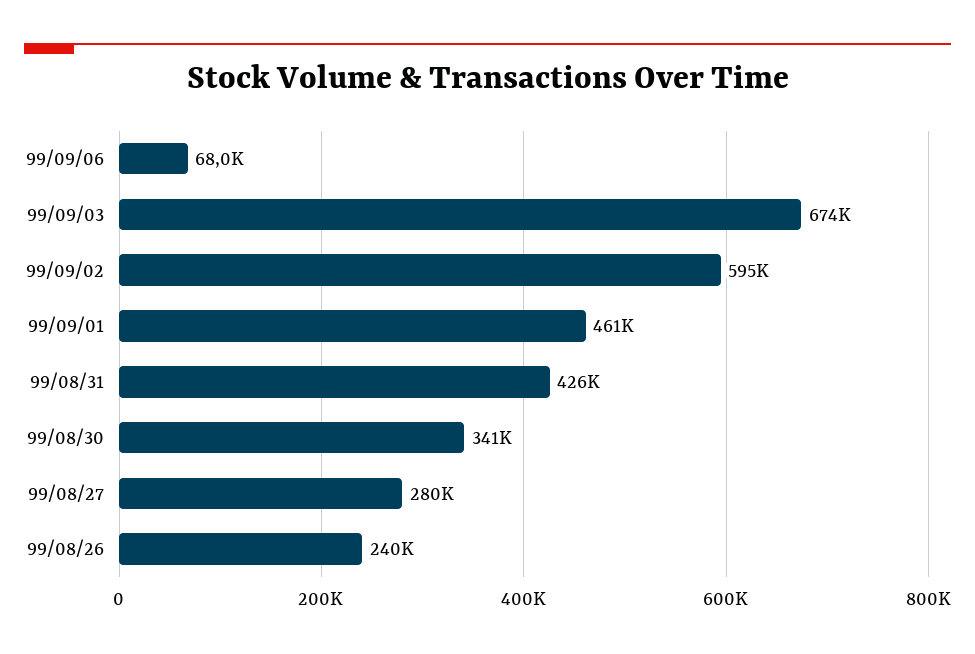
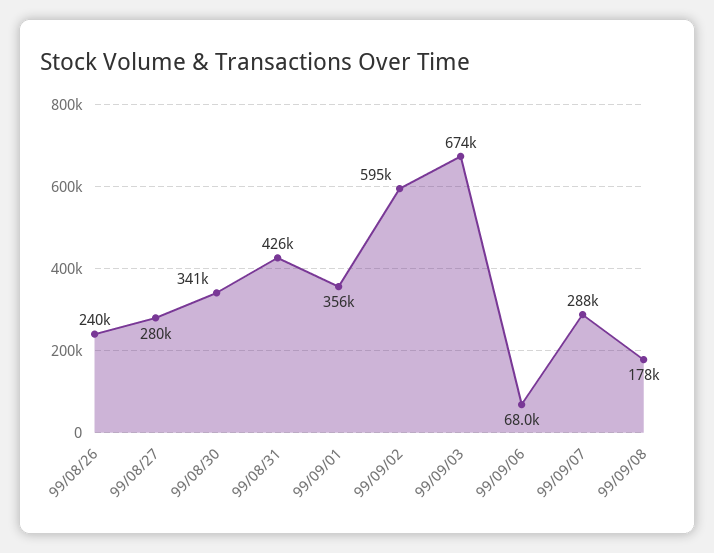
99/09/01: 461000 -> 356000
99/09/07: none -> 288000
99/09/08: none -> 178000

